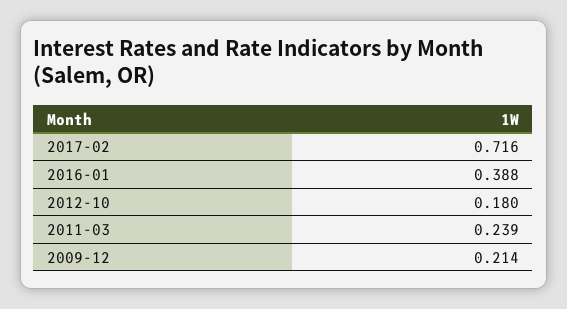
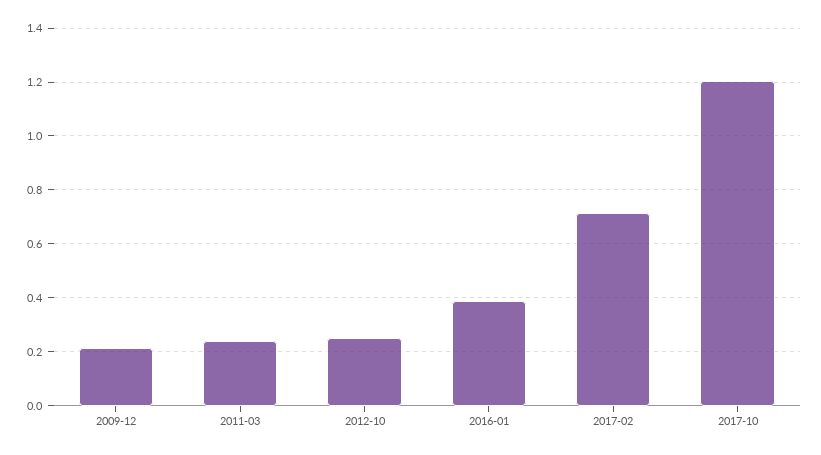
2012-10: 0.18 -> 0.25
2017-10: none -> 1.2

